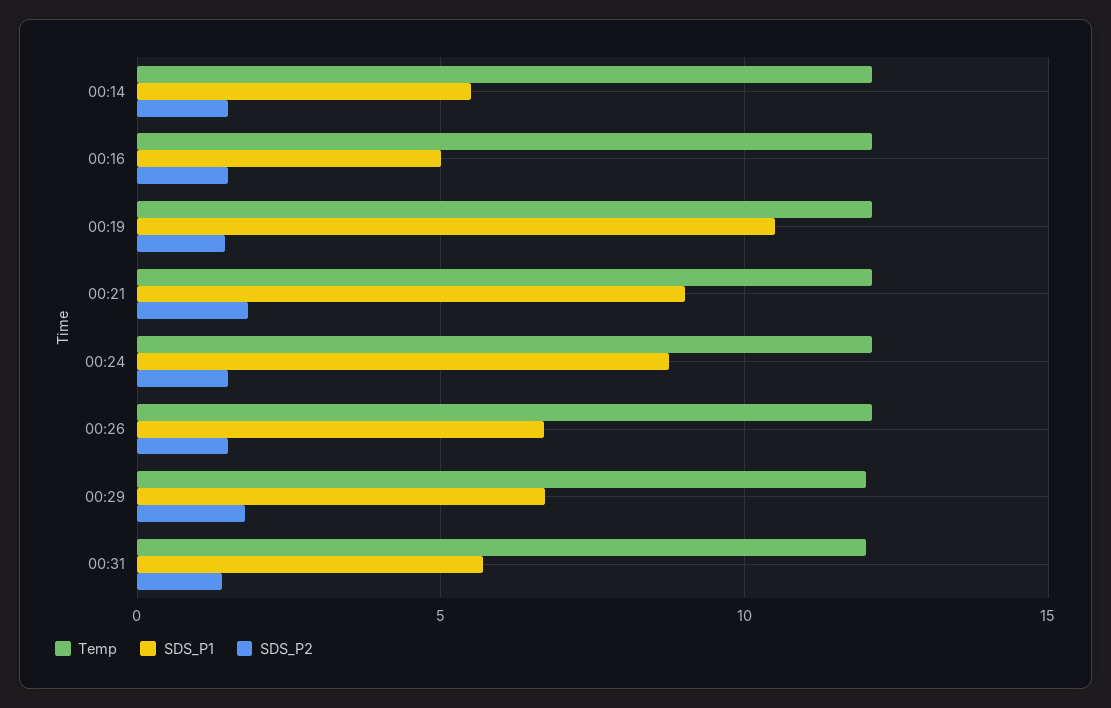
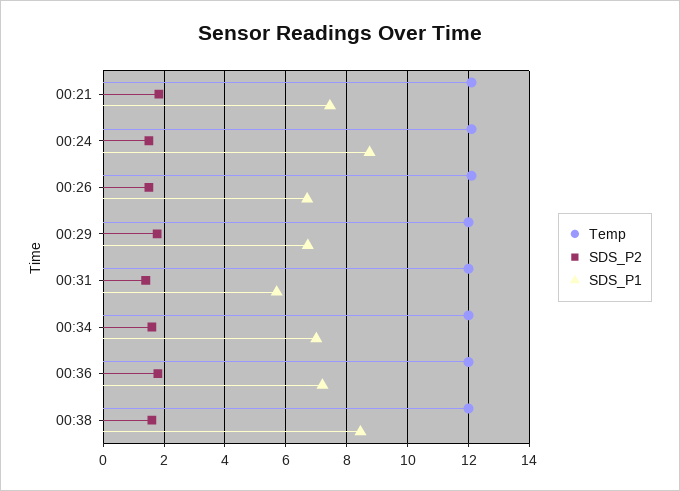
Temp, 00:14: 12 -> none
SDS_P1, 00:14: 5.5 -> none
SDS_P2, 00:14: 1.5 -> none
Temp, 00:16: 12 -> none
SDS_P1, 00:16: 5 -> none
SDS_P2, 00:16: 1.5 -> none
Temp, 00:19: 12 -> none
SDS_P1, 00:19: 10.5 -> none
SDS_P2, 00:19: 1.5 -> none
SDS_P1, 00:21: 9 -> 7.4
Temp, 00:34: none -> 12
SDS_P2, 00:34: none -> 1.6
SDS_P1, 00:34: none -> 7
Temp, 00:36: none -> 12
SDS_P2, 00:36: none -> 1.8
SDS_P1, 00:36: none -> 7.2
Temp, 00:38: none -> 12
SDS_P2, 00:38: none -> 1.6
SDS_P1, 00:38: none -> 8.4

